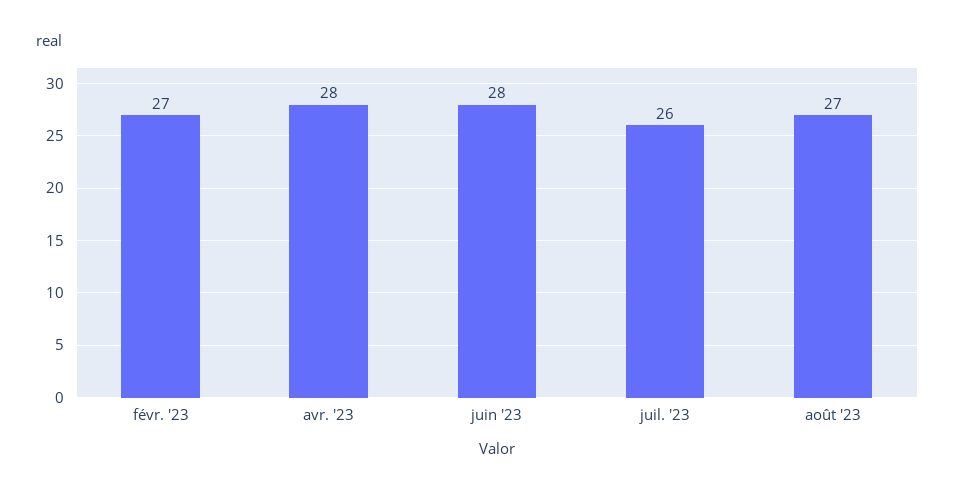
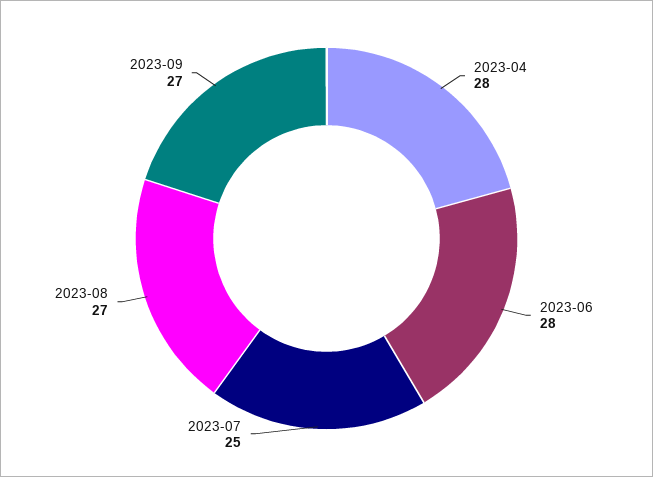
févr. '23: 27 -> none
juil. '23: 26 -> 25
2023-09: none -> 27

